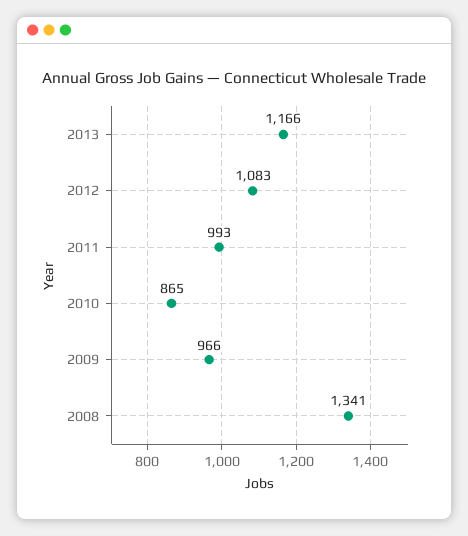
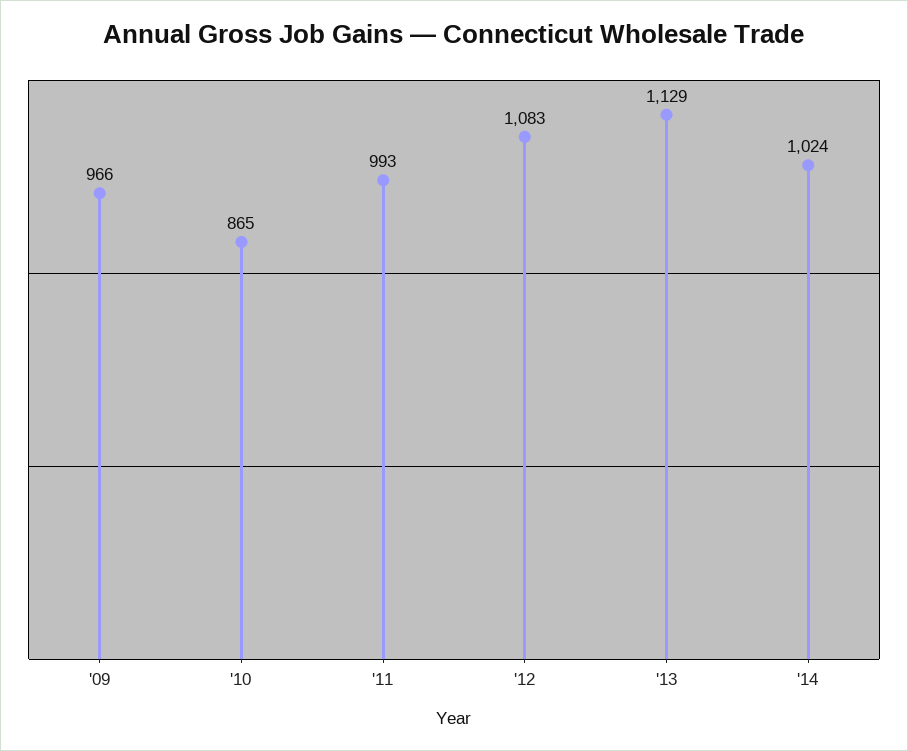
2013: 1166 -> 1129
2008: 1341 -> none
'14: none -> 1024

